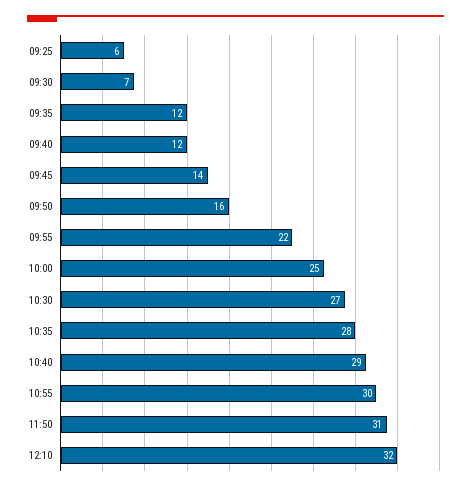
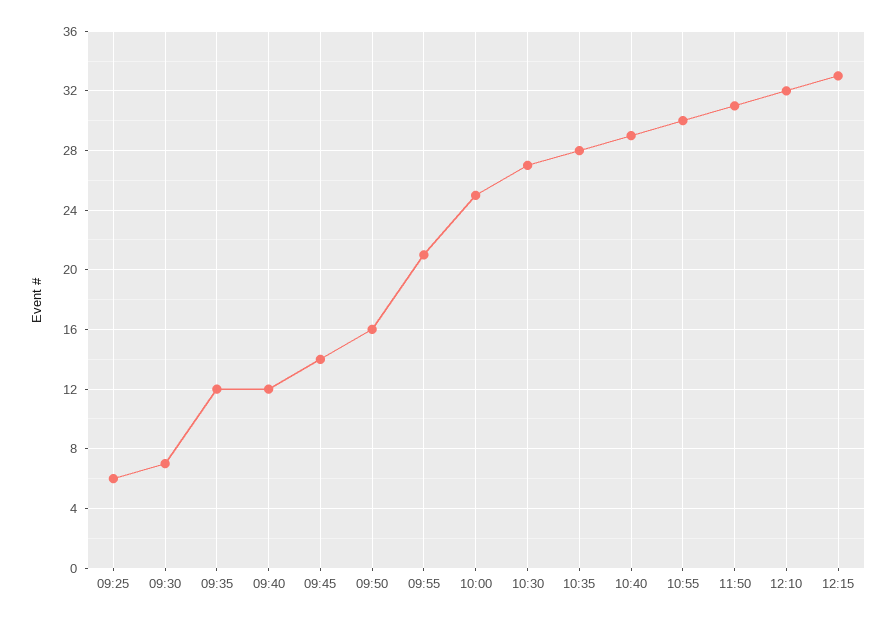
09:55: 22 -> 21
12:15: none -> 33

